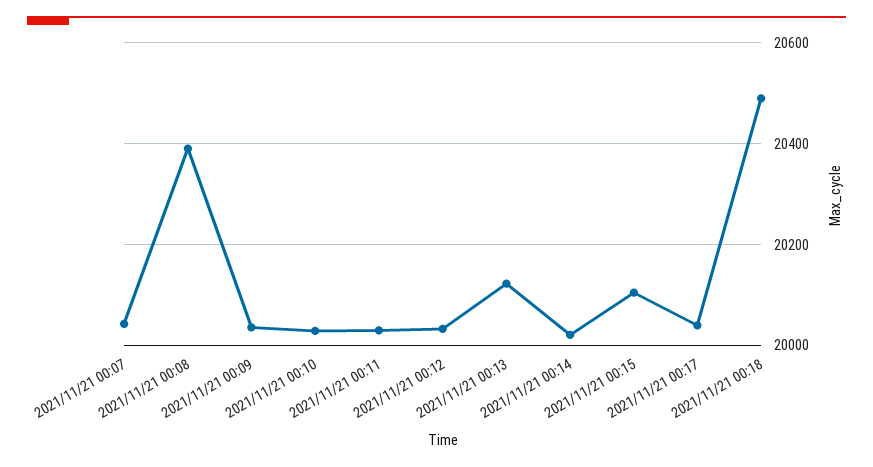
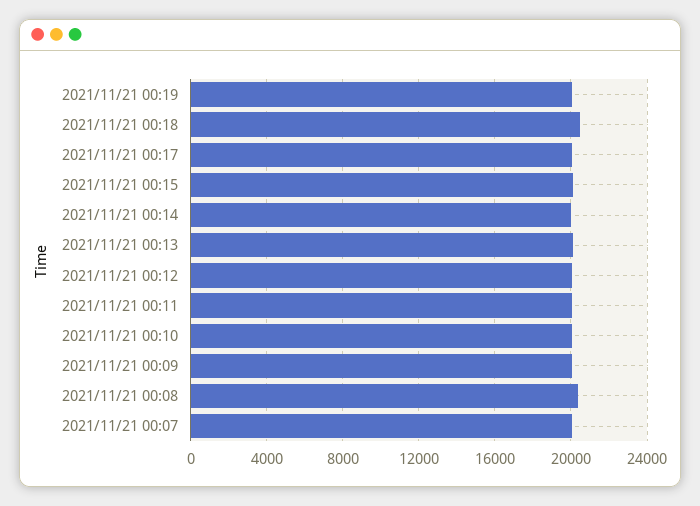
2021/11/21 00:19: none -> 20000

